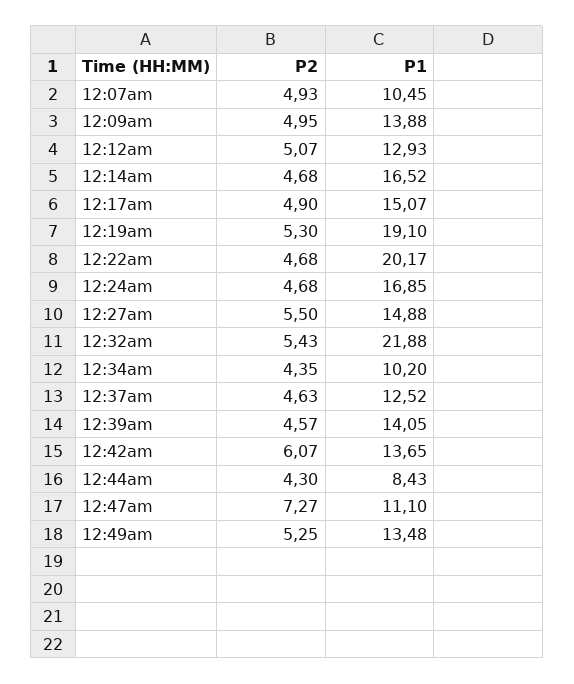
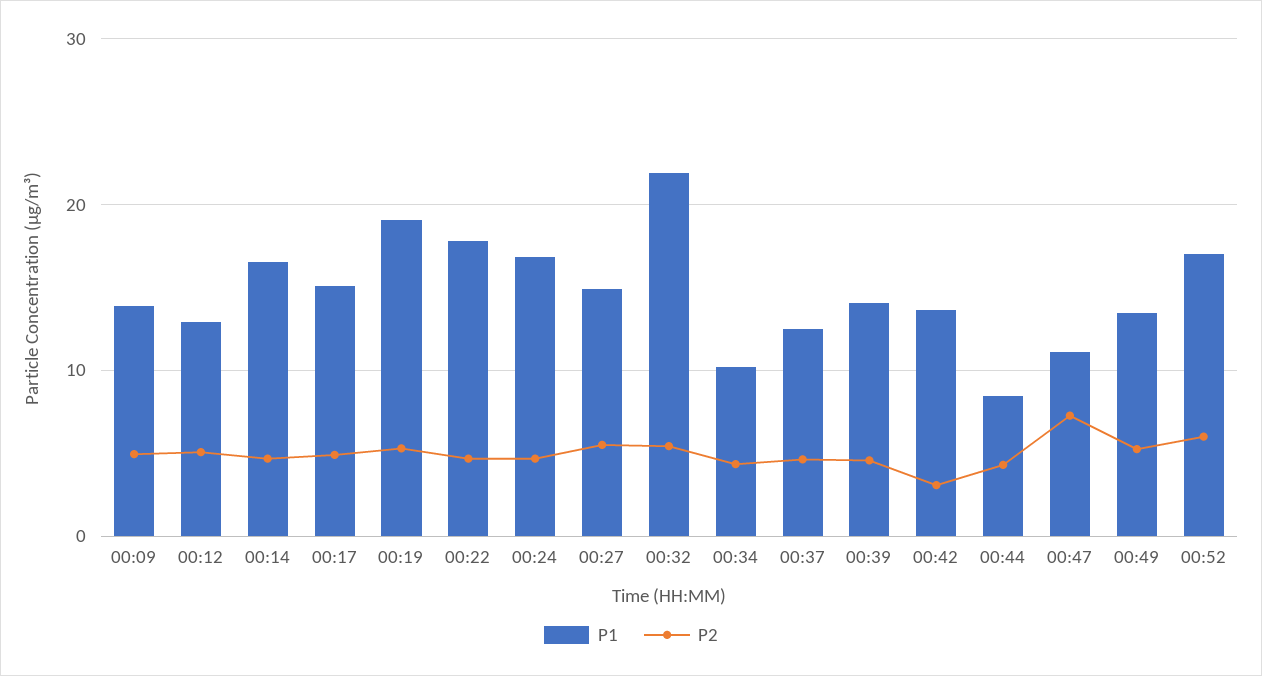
P2, 12:07am: 4.93 -> none
P1, 12:07am: 10.45 -> none
P1, 12:22am: 20.17 -> 18
P2, 12:42am: 6.07 -> 3
P1, 00:52: none -> 17
P2, 00:52: none -> 6

